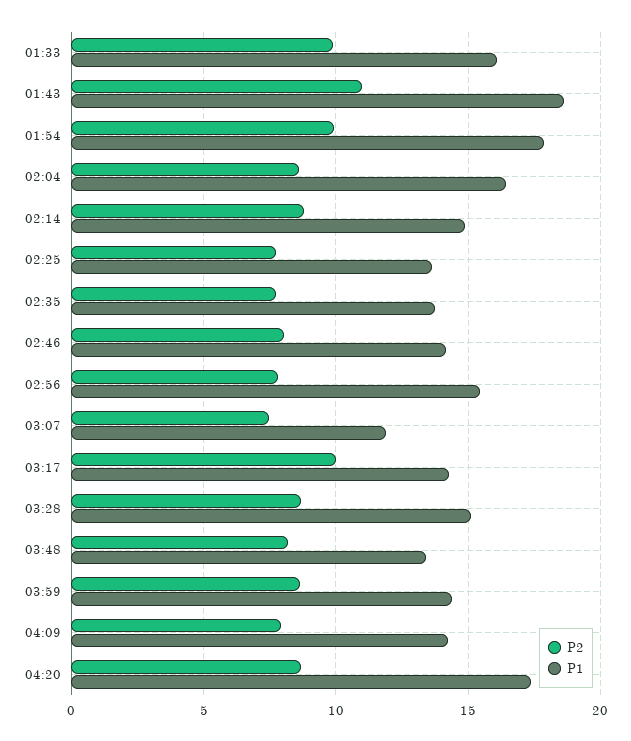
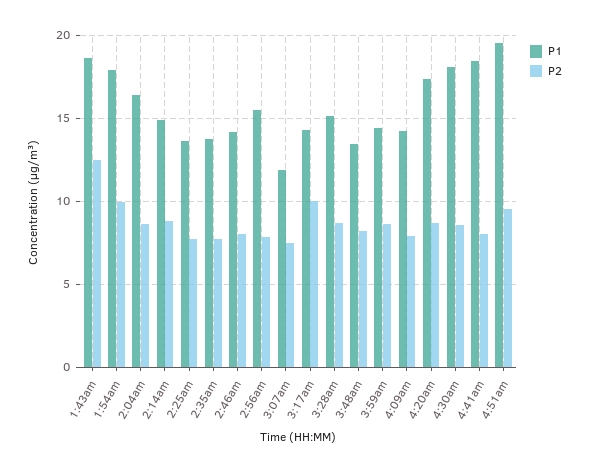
P2, 01:33: 10 -> none
P1, 01:33: 16 -> none
P2, 01:43: 11 -> 12.5
P1, 4:30am: none -> 18
P2, 4:30am: none -> 8.5
P1, 4:41am: none -> 18.5
P2, 4:41am: none -> 8
P1, 4:51am: none -> 19.5
P2, 4:51am: none -> 9.5

